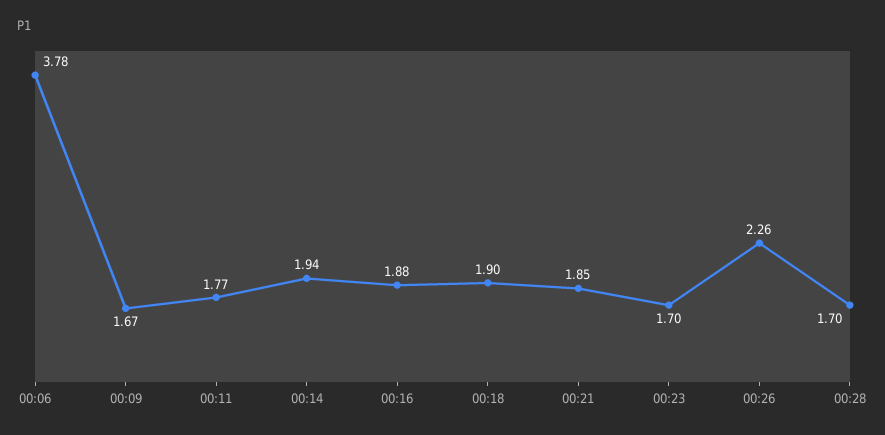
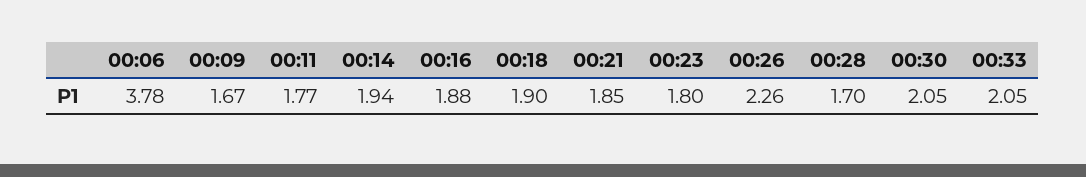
00:23: 1.7 -> 1.8
00:30: none -> 2.05
00:33: none -> 2.05

